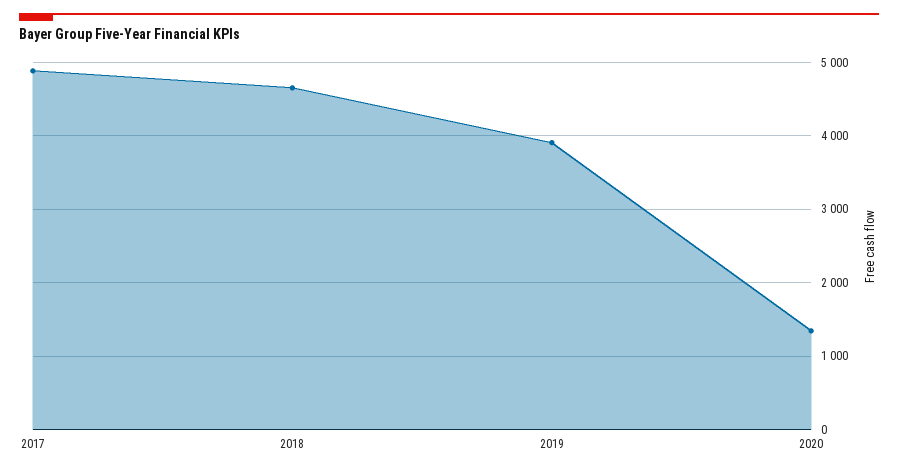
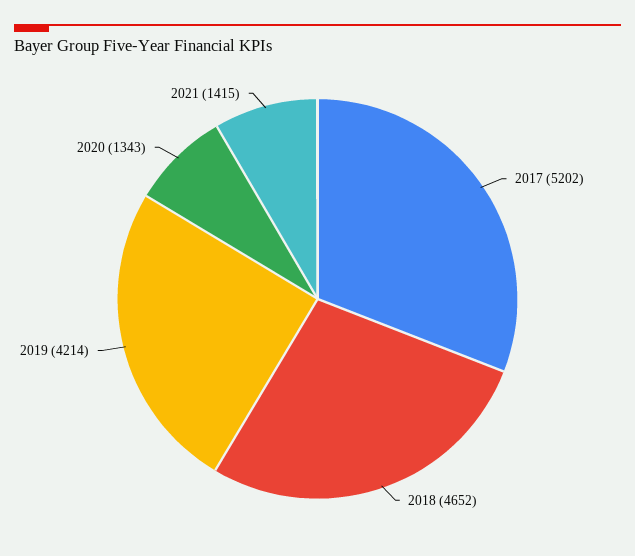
2017: 4900 -> 5202
2019: 3900 -> 4214
2021: none -> 1415

